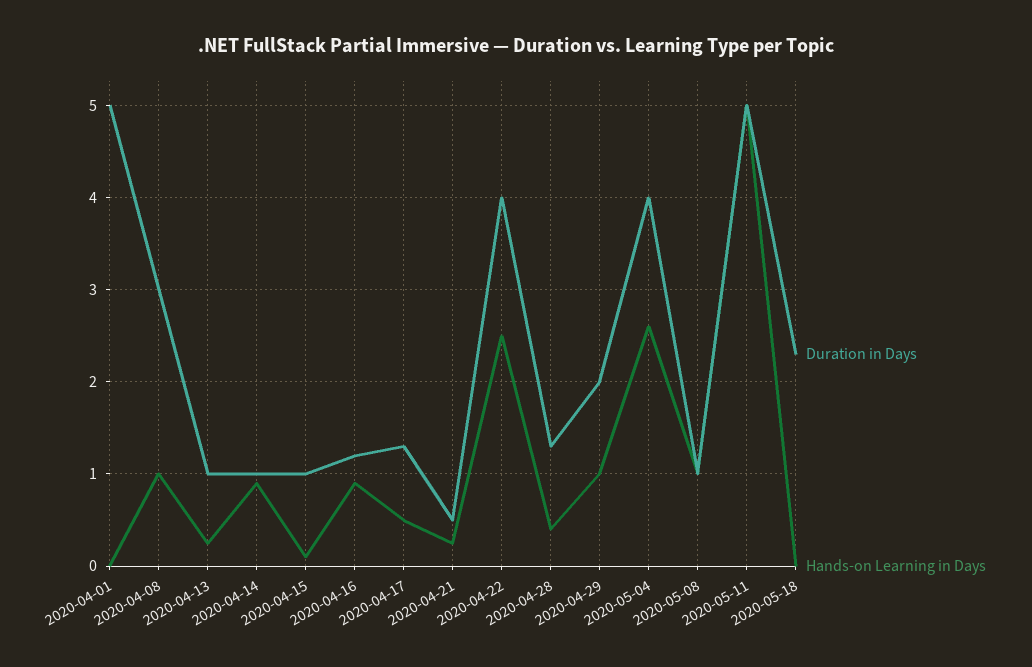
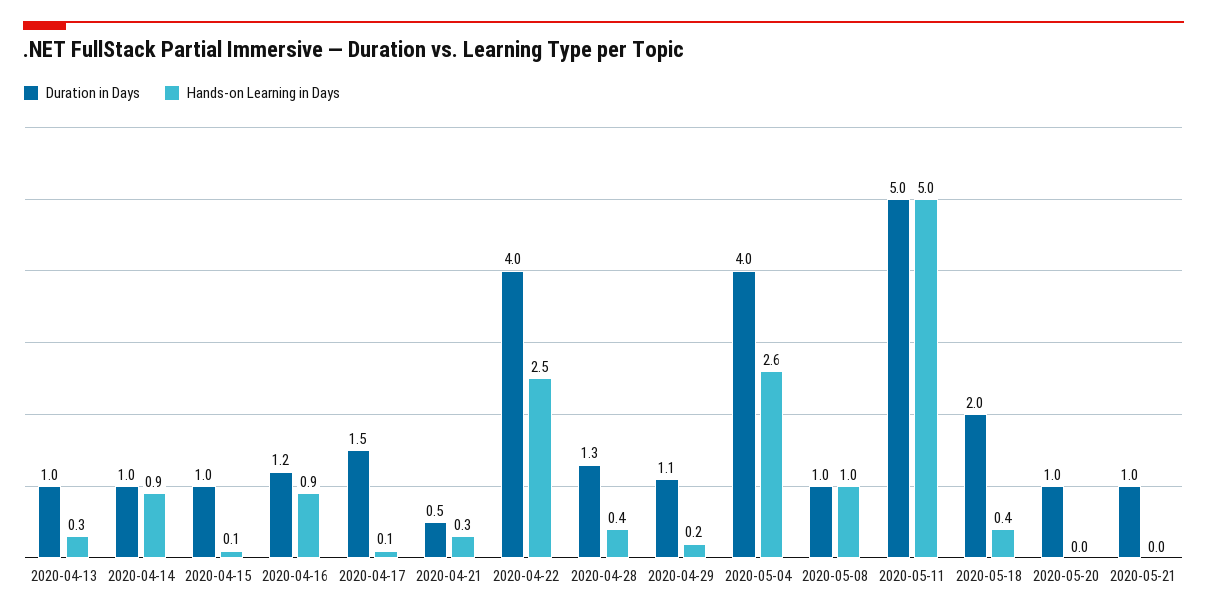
Duration in Days, 2020-04-01: 5 -> none
Hands-on Learning in Days, 2020-04-01: 0 -> none
Duration in Days, 2020-04-08: 3 -> none
Hands-on Learning in Days, 2020-04-08: 1 -> none
Duration in Days, 2020-04-17: 1.3 -> 1.5
Hands-on Learning in Days, 2020-04-17: 0.5 -> 0.1
Duration in Days, 2020-04-29: 2 -> 1.1
Hands-on Learning in Days, 2020-04-29: 1 -> 0.2
Duration in Days, 2020-05-18: 2.3 -> 2
Hands-on Learning in Days, 2020-05-18: 0 -> 0.4
Duration in Days, 2020-05-20: none -> 1
Hands-on Learning in Days, 2020-05-20: none -> 0
Duration in Days, 2020-05-21: none -> 1
Hands-on Learning in Days, 2020-05-21: none -> 0

